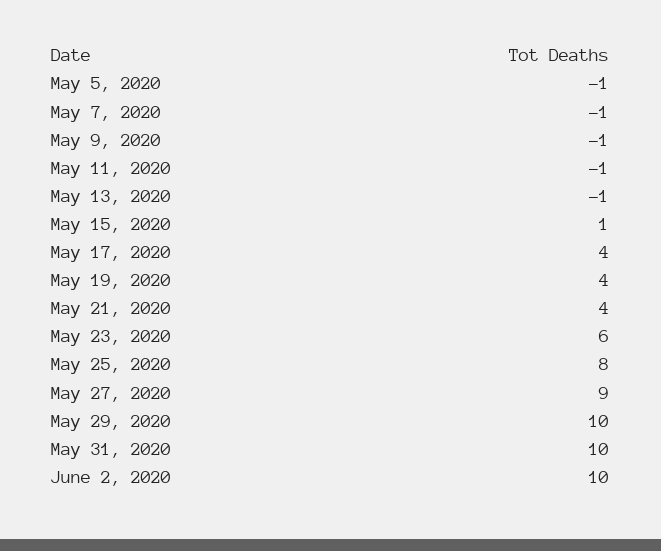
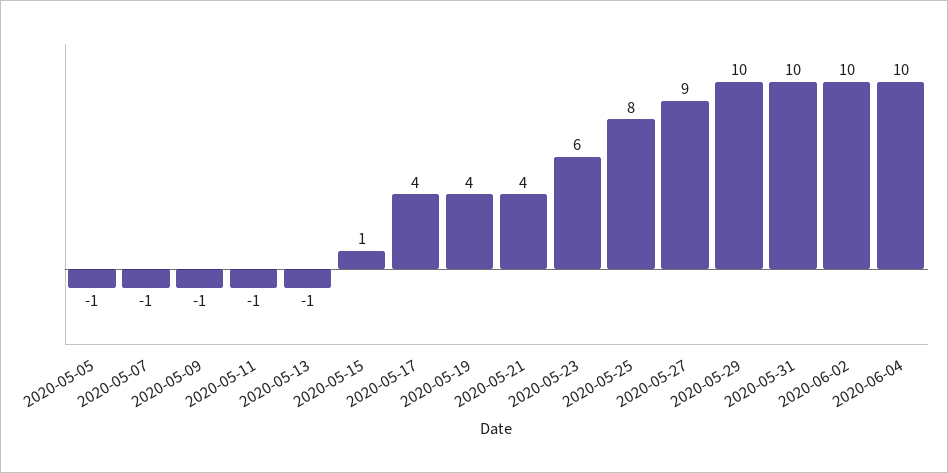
2020-06-04: none -> 10

